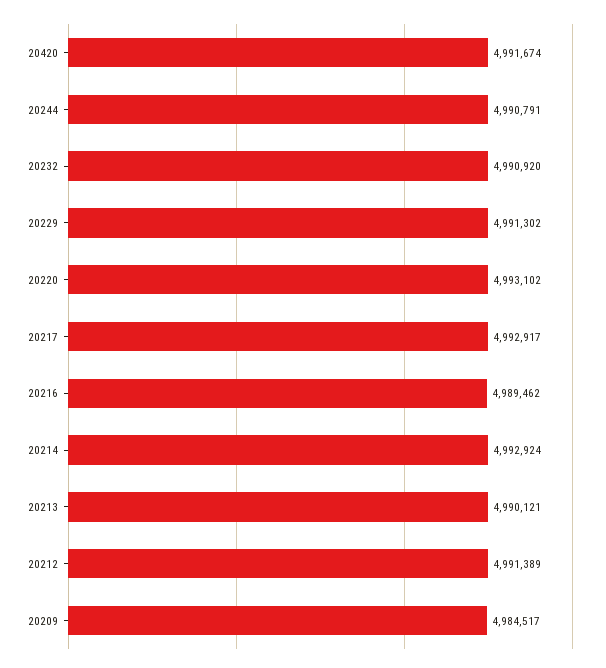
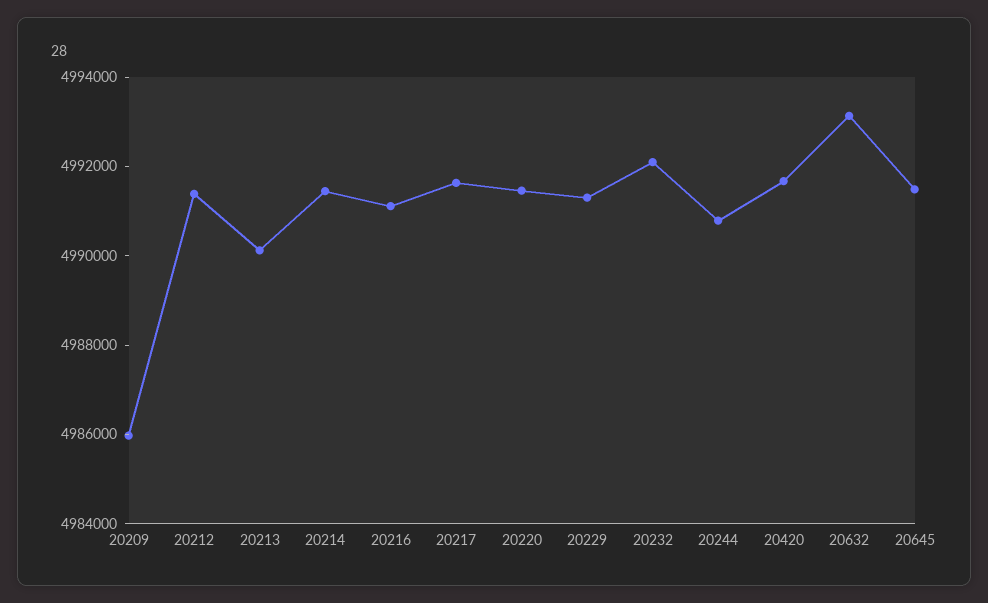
20232: 4990920 -> 4992000
20220: 4993102 -> 4991500
20217: 4992917 -> 4991500
20216: 4989462 -> 4991000
20214: 4992924 -> 4991500
20209: 4984517 -> 4986000
20632: none -> 4993000
20645: none -> 4991500

